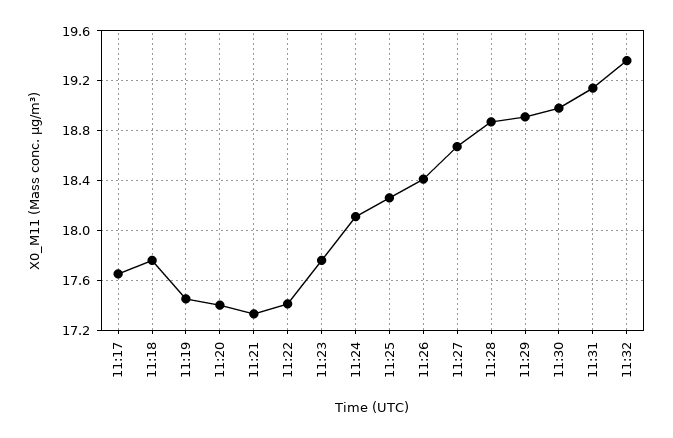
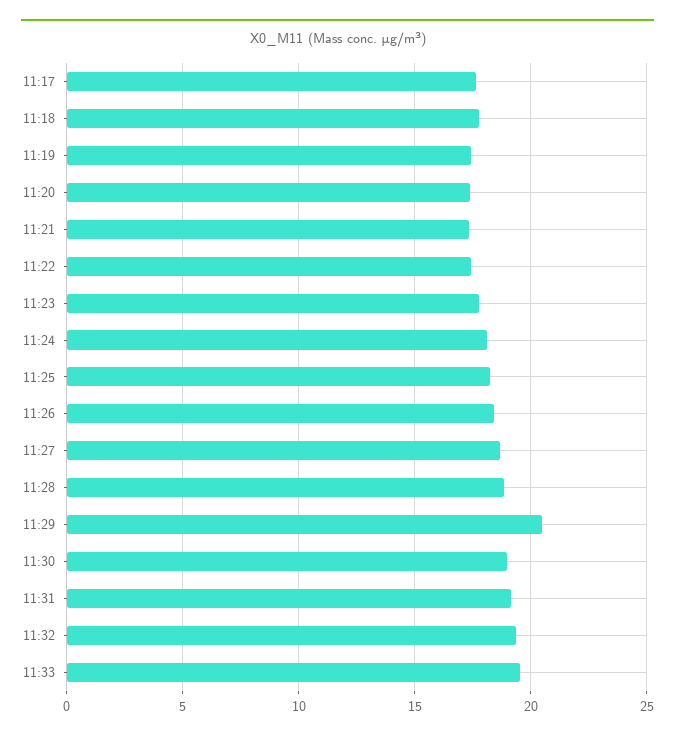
11:29: 18.9 -> 20.5
11:33: none -> 19.5

